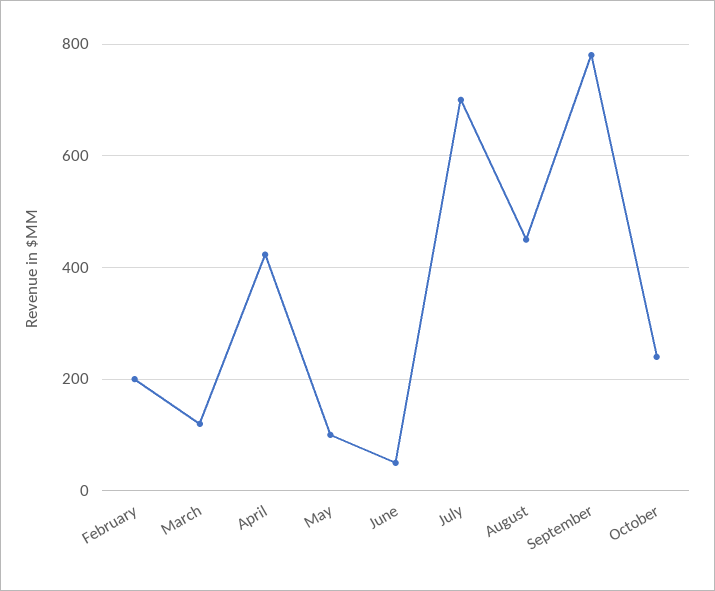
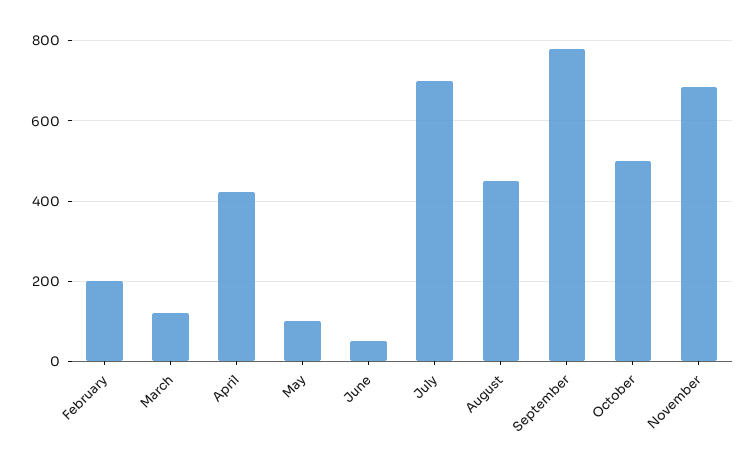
October: 240 -> 500
November: none -> 680

